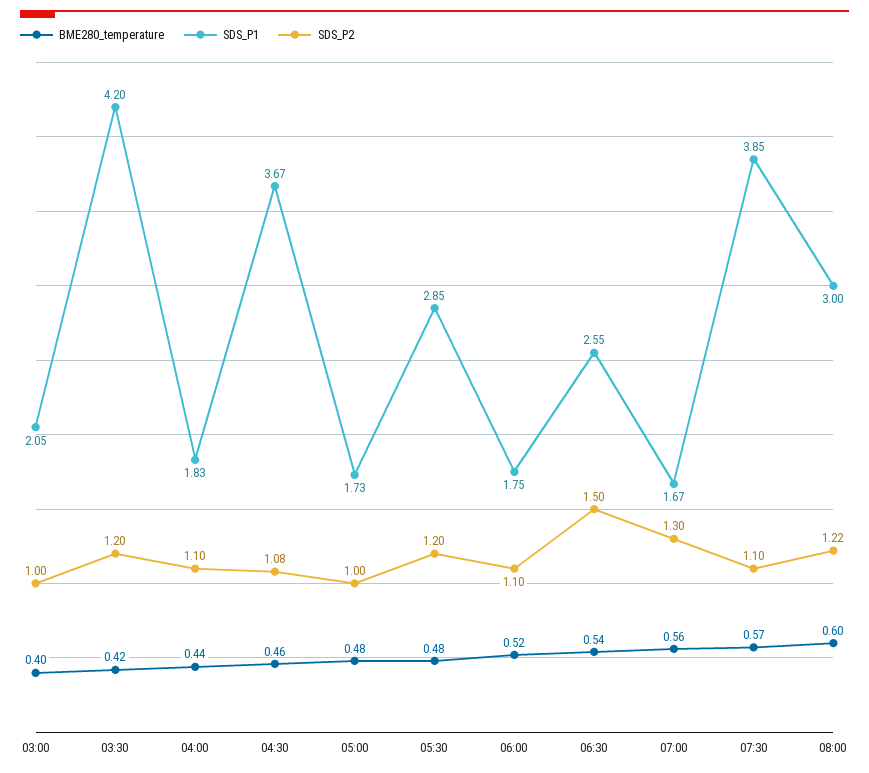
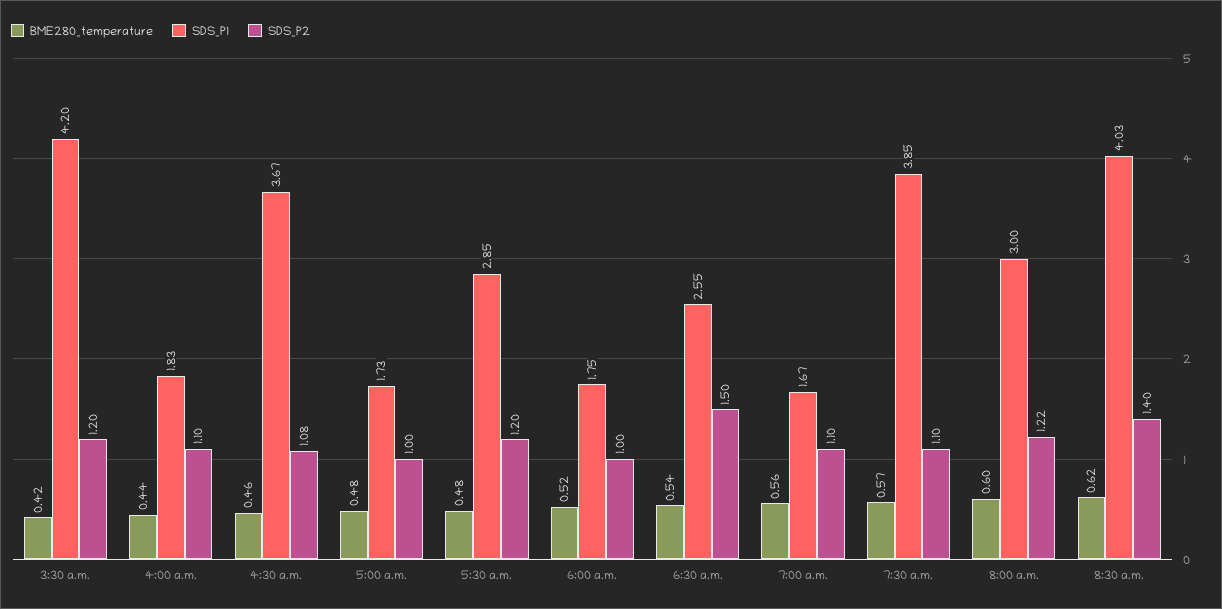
BME280_temperature, 03:00: 0.4 -> none
SDS_P1, 03:00: 2.05 -> none
SDS_P2, 03:00: 1 -> none
SDS_P2, 06:00: 1.1 -> 1
SDS_P2, 07:00: 1.3 -> 1.1
BME280_temperature, 8:30 a.m.: none -> 0.62
SDS_P1, 8:30 a.m.: none -> 4.03
SDS_P2, 8:30 a.m.: none -> 1.4

